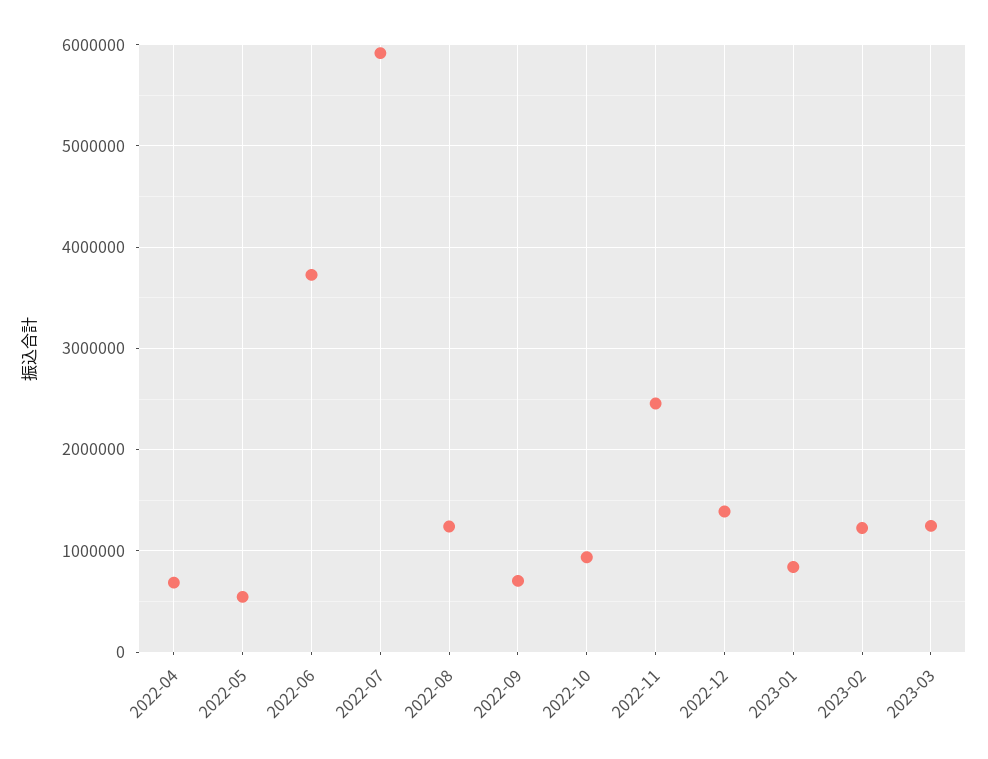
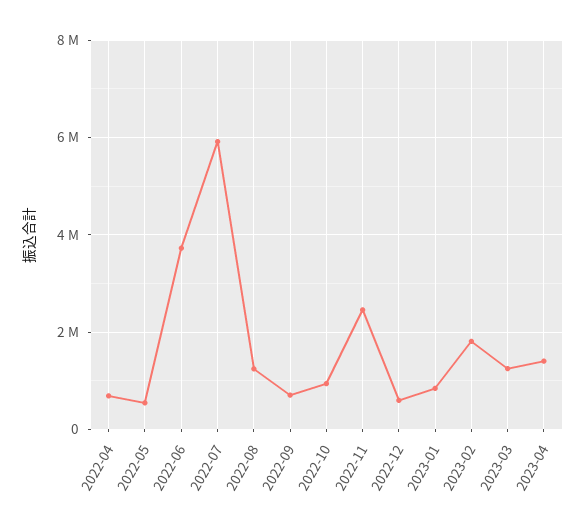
2022-12: 1400000 -> 600000
2023-02: 1200000 -> 1800000
2023-04: none -> 1400000

